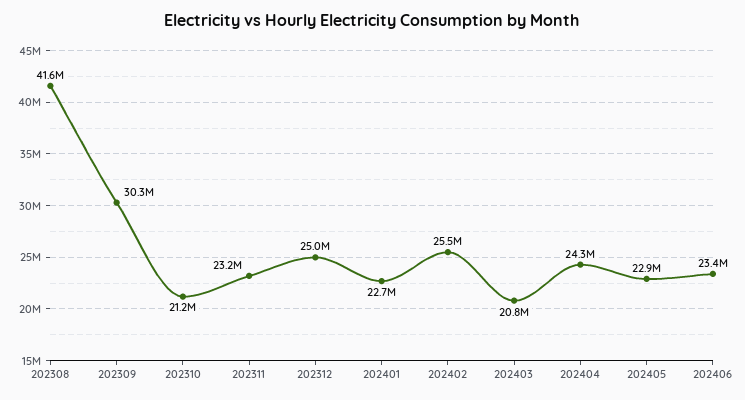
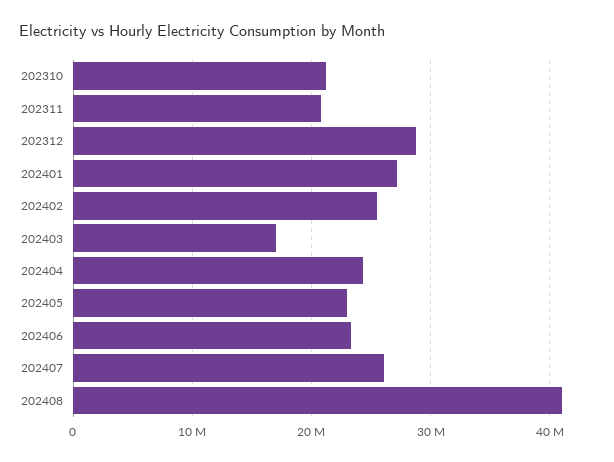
202308: 41600000 -> none
202309: 30300000 -> none
202311: 23200000 -> 21000000
202312: 25000000 -> 29000000
202401: 22700000 -> 27000000
202403: 20800000 -> 17000000
202407: none -> 26000000
202408: none -> 41000000

